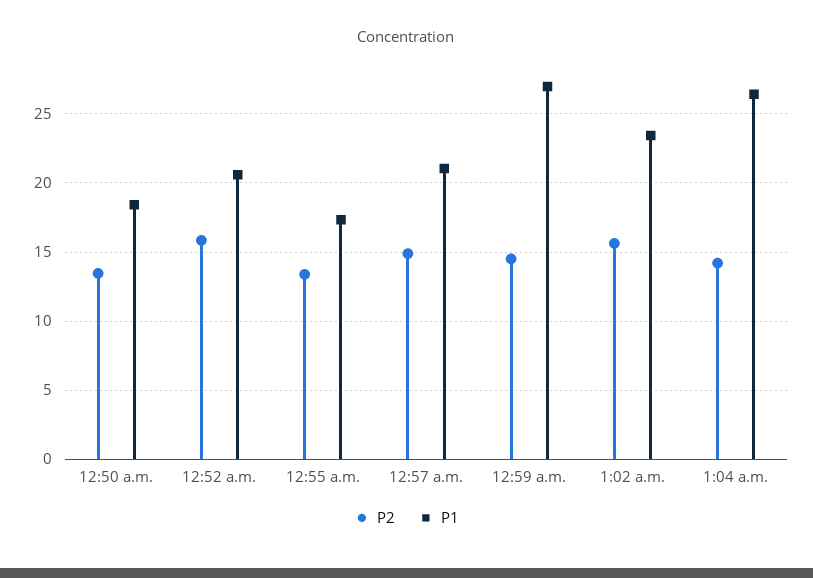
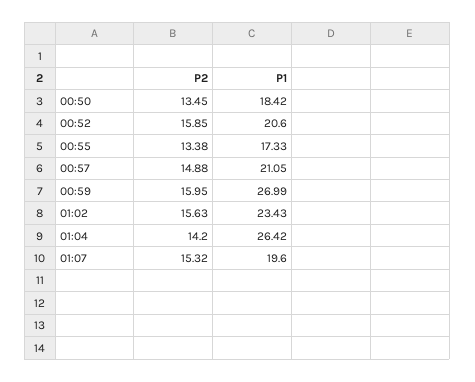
P2, 12:59 a.m.: 14.5 -> 15.95
P2, 01:07: none -> 15.32
P1, 01:07: none -> 19.6

